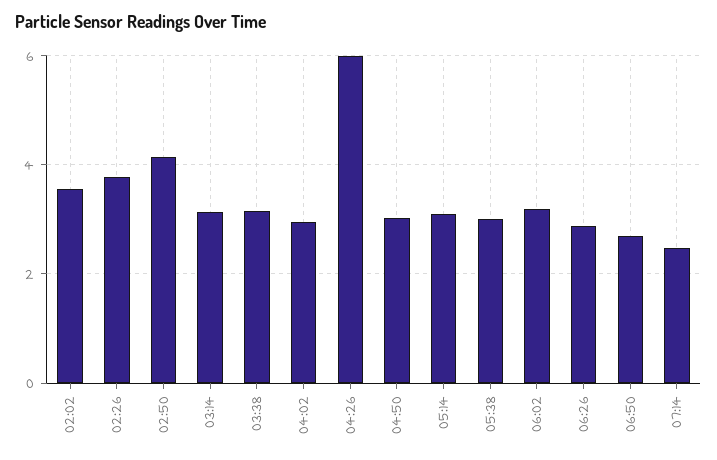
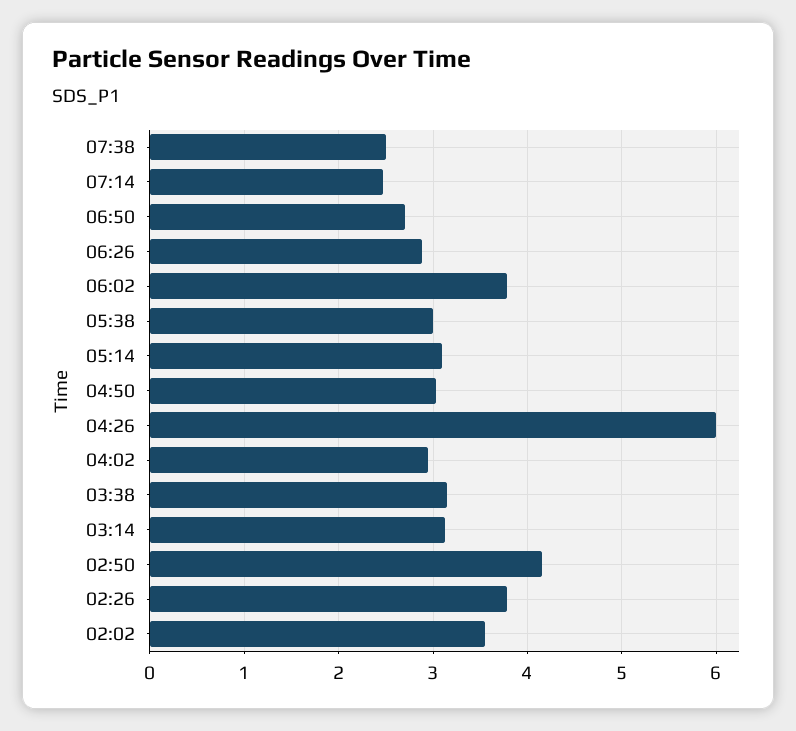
06:02: 3.2 -> 3.8
07:38: none -> 2.5

